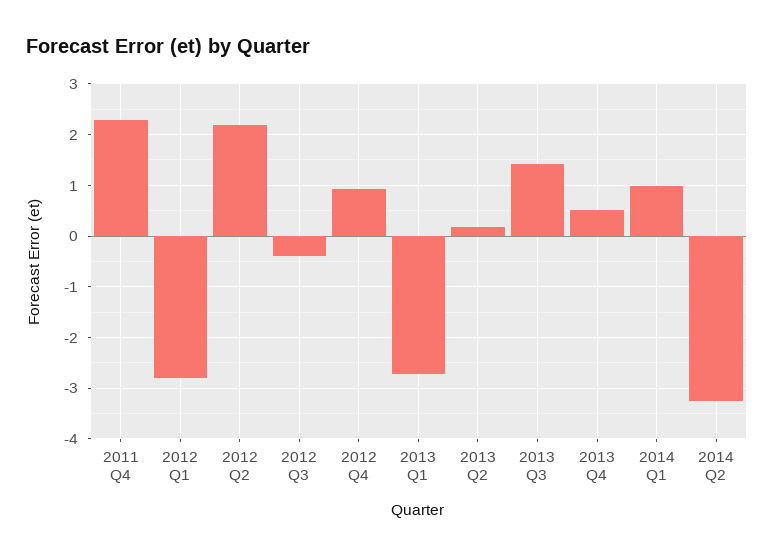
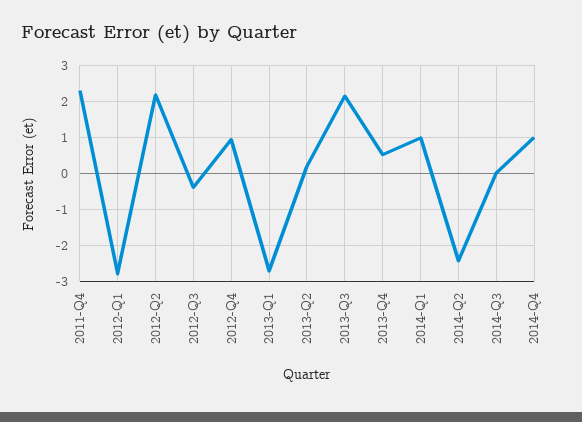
2013 Q3: 1.4 -> 2.2
2014 Q2: -3.2 -> -2.4
2014-Q3: none -> 0
2014-Q4: none -> 1

